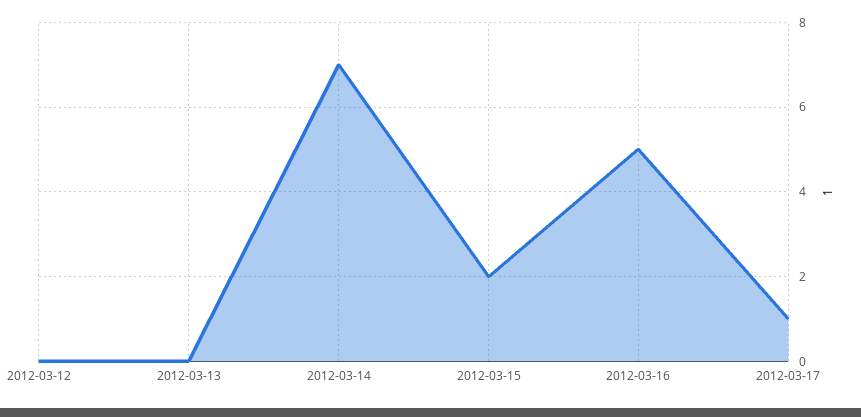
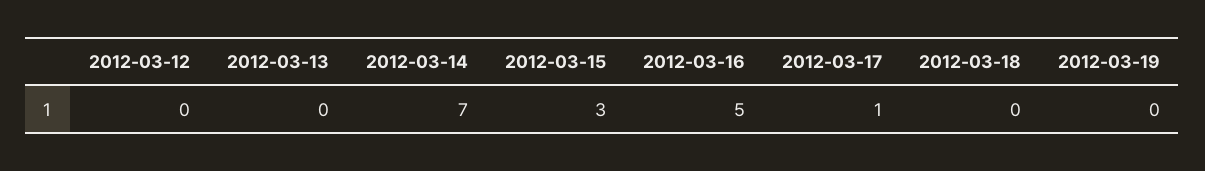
2012-03-15: 2 -> 3
2012-03-18: none -> 0
2012-03-19: none -> 0

